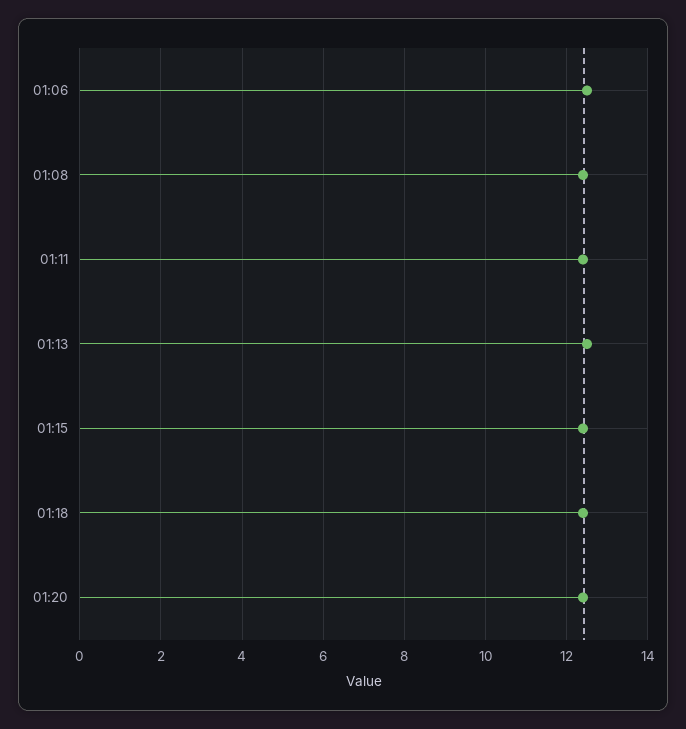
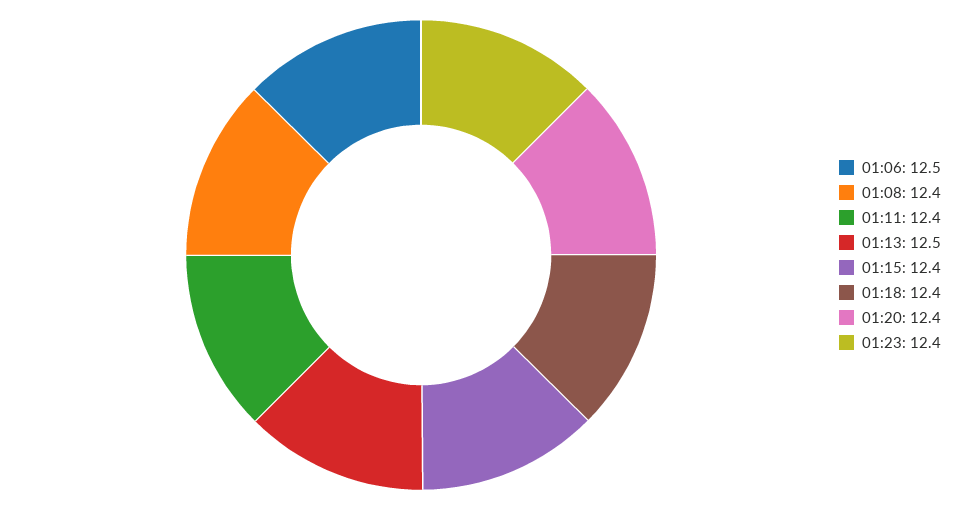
01:23: none -> 12.4

